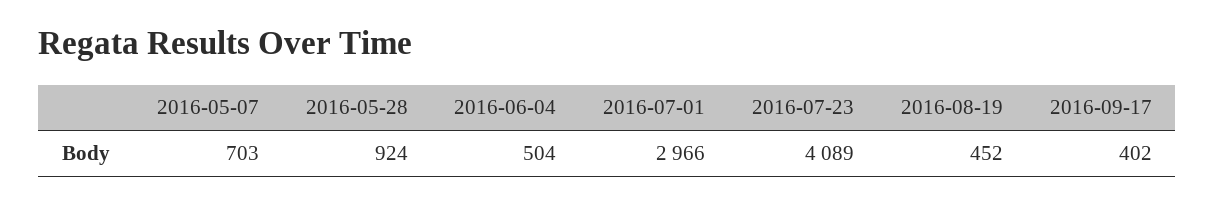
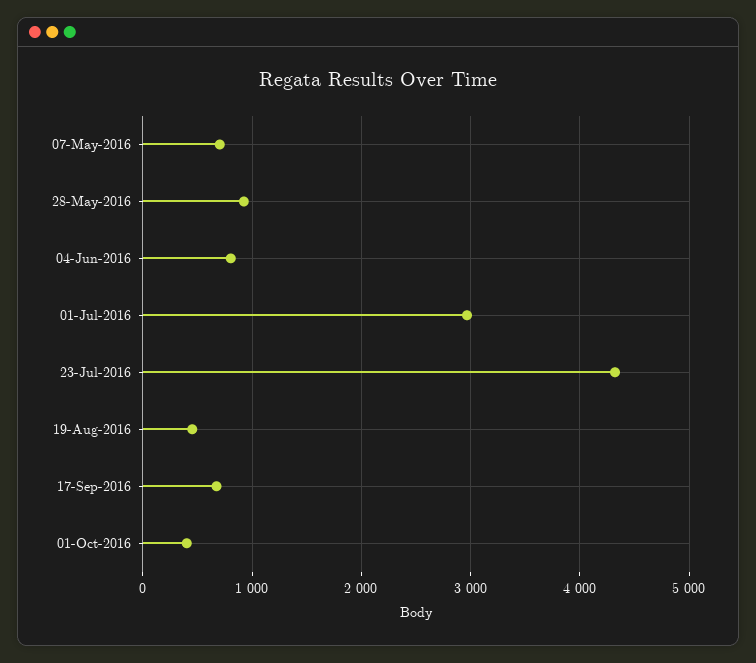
2016-06-04: 504 -> 800
2016-07-23: 4089 -> 4300
2016-09-17: 402 -> 700
01-Oct-2016: none -> 400

